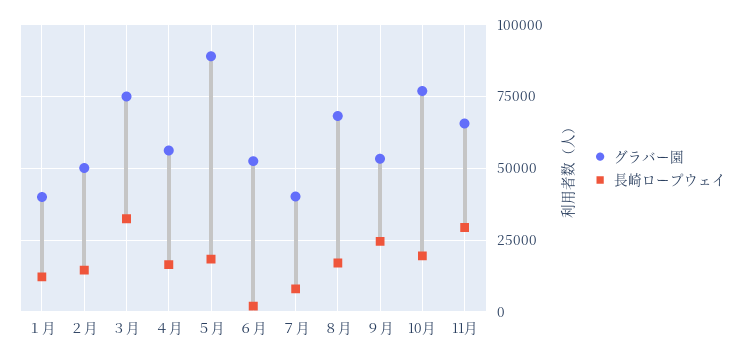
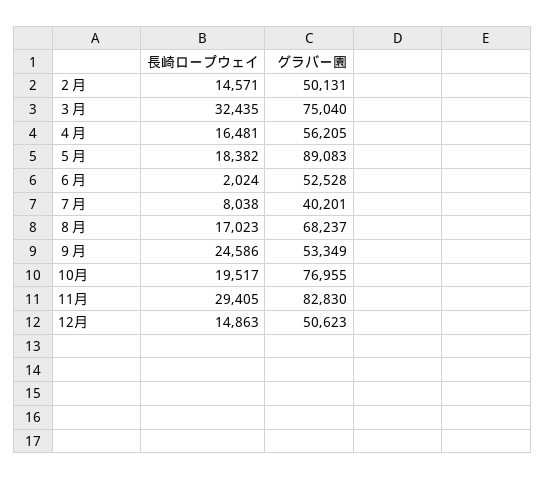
グラバー園, １月: 40000 -> none
長崎ロープウェイ, １月: 12500 -> none
グラバー園, 11月: 65000 -> 82830
長崎ロープウェイ, 12月: none -> 14863
グラバー園, 12月: none -> 50623

